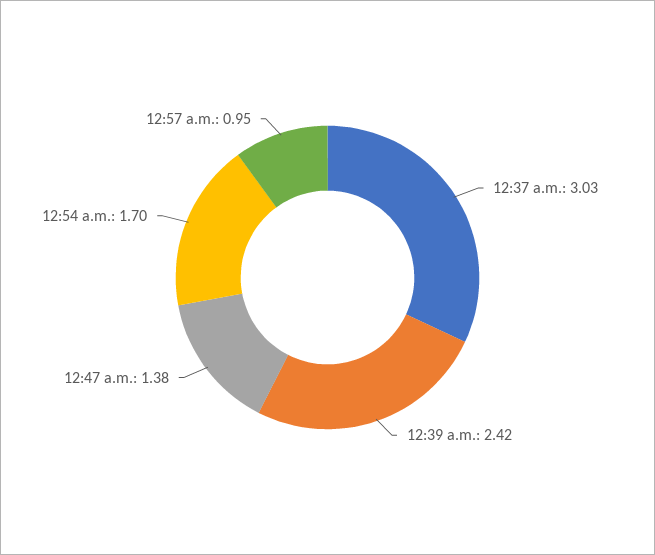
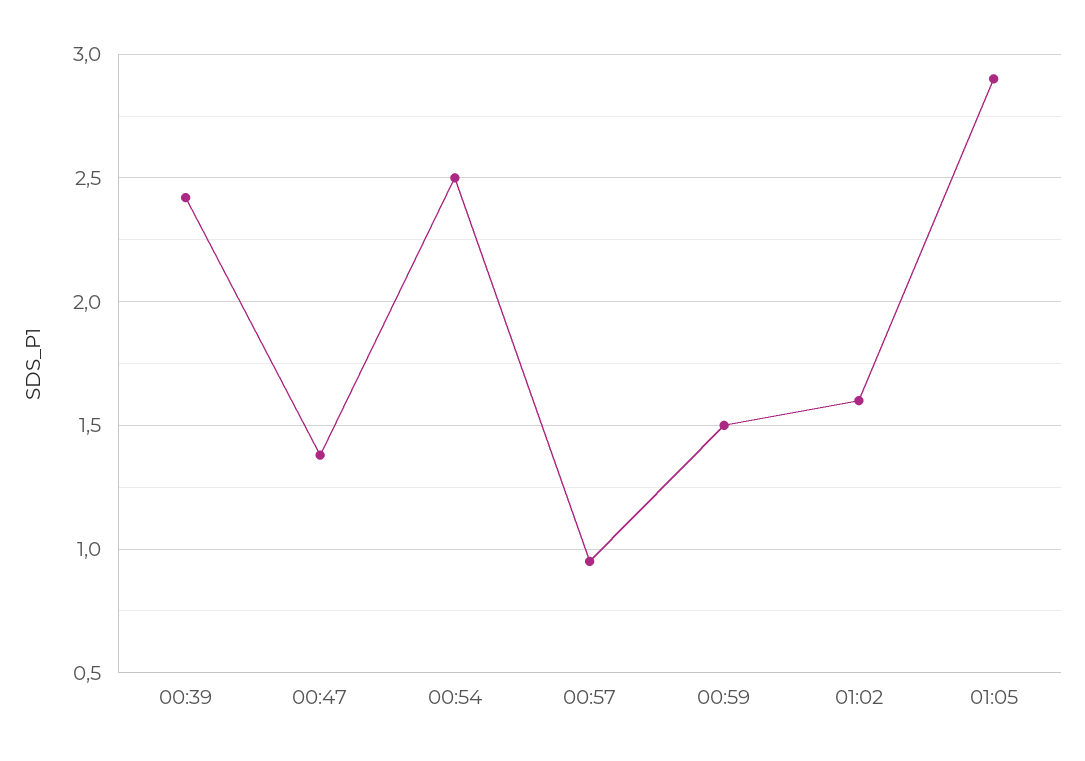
12:37 a.m.: 3.03 -> none
12:54 a.m.: 1.7 -> 2.5
00:59: none -> 1.5
01:02: none -> 1.6
01:05: none -> 2.9

